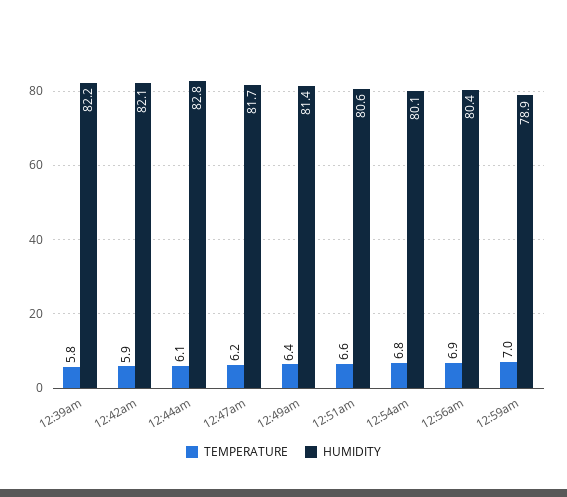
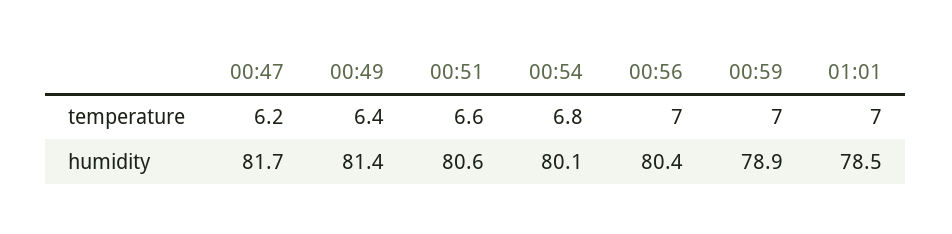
TEMPERATURE, 12:39am: 5.8 -> none
HUMIDITY, 12:39am: 82.2 -> none
TEMPERATURE, 12:42am: 5.9 -> none
HUMIDITY, 12:42am: 82.1 -> none
TEMPERATURE, 12:44am: 6.1 -> none
HUMIDITY, 12:44am: 82.8 -> none
TEMPERATURE, 12:56am: 6.9 -> 7
TEMPERATURE, 01:01: none -> 7
HUMIDITY, 01:01: none -> 78.5

